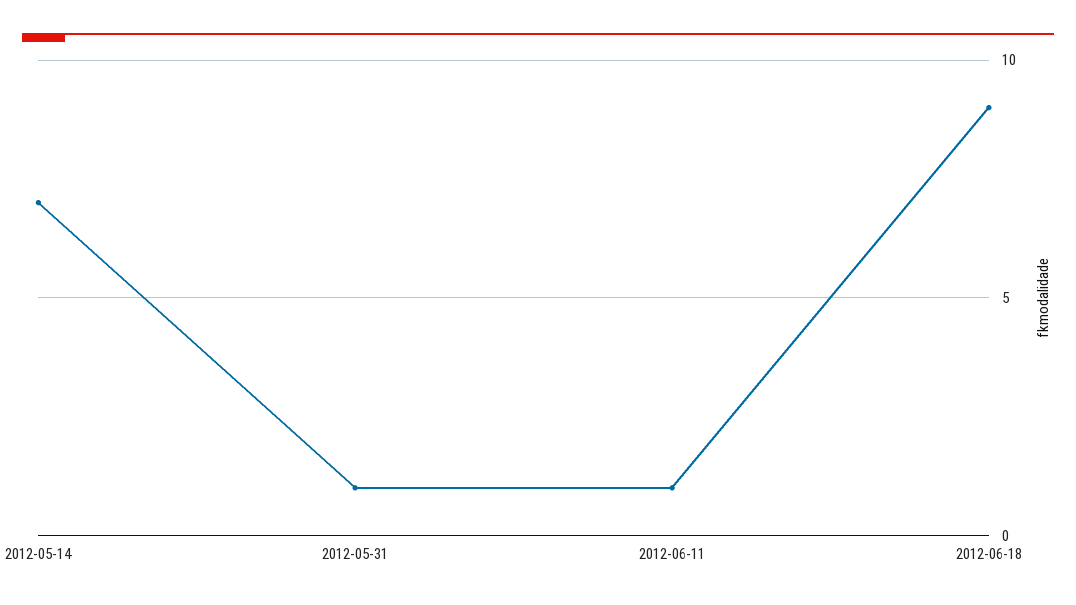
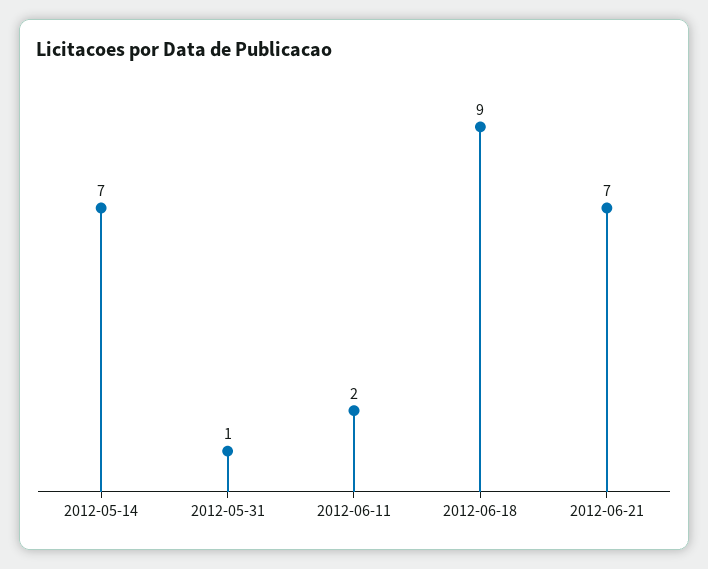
2012-06-11: 1 -> 2
2012-06-21: none -> 7

